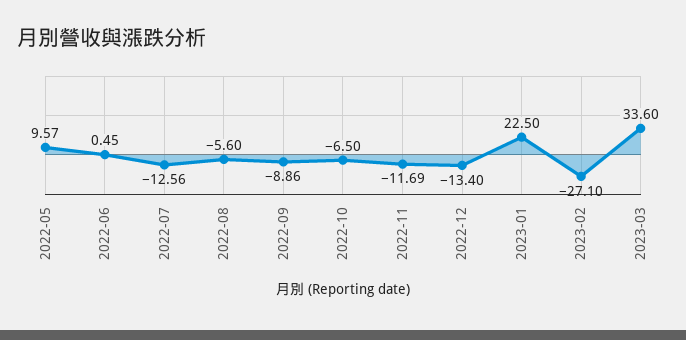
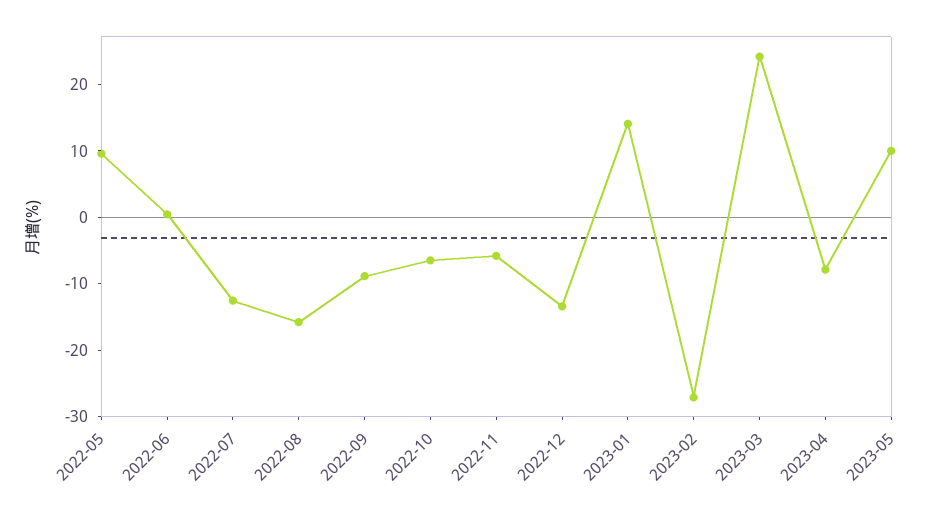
2022-08: -5.6 -> -16
2022-11: -11.69 -> -6
2023-01: 22.5 -> 14
2023-03: 33.6 -> 24
2023-04: none -> -8
2023-05: none -> 10

